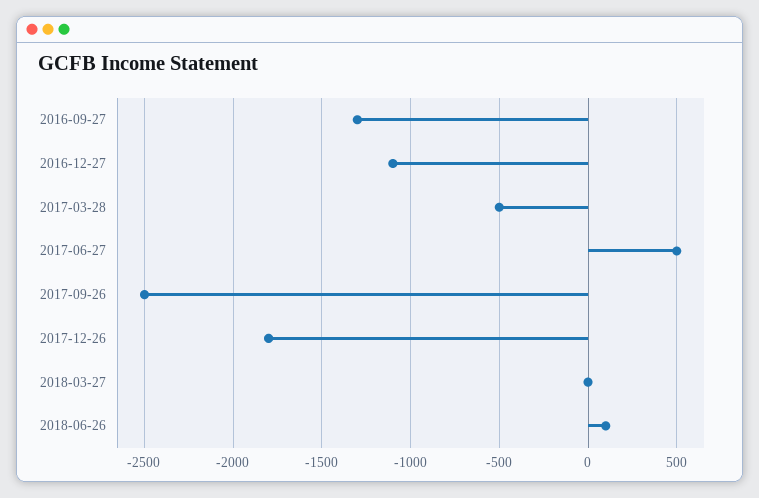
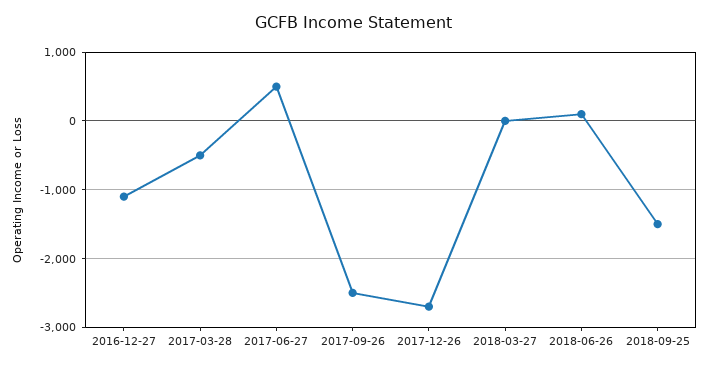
2016-09-27: -1300 -> none
2017-12-26: -1800 -> -2700
2018-09-25: none -> -1500

